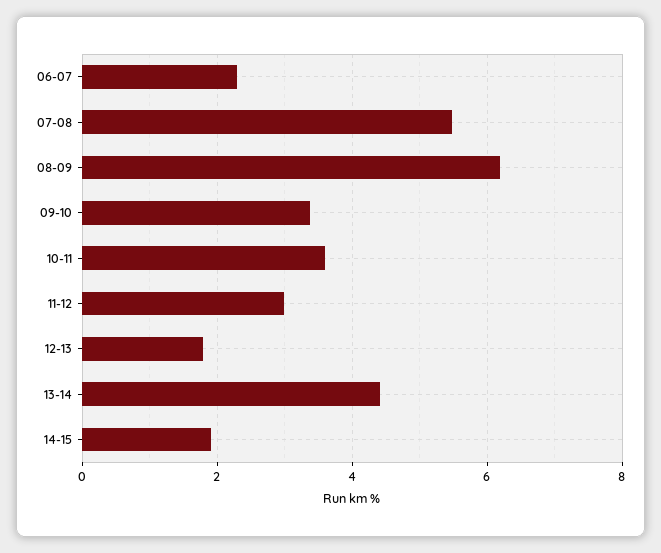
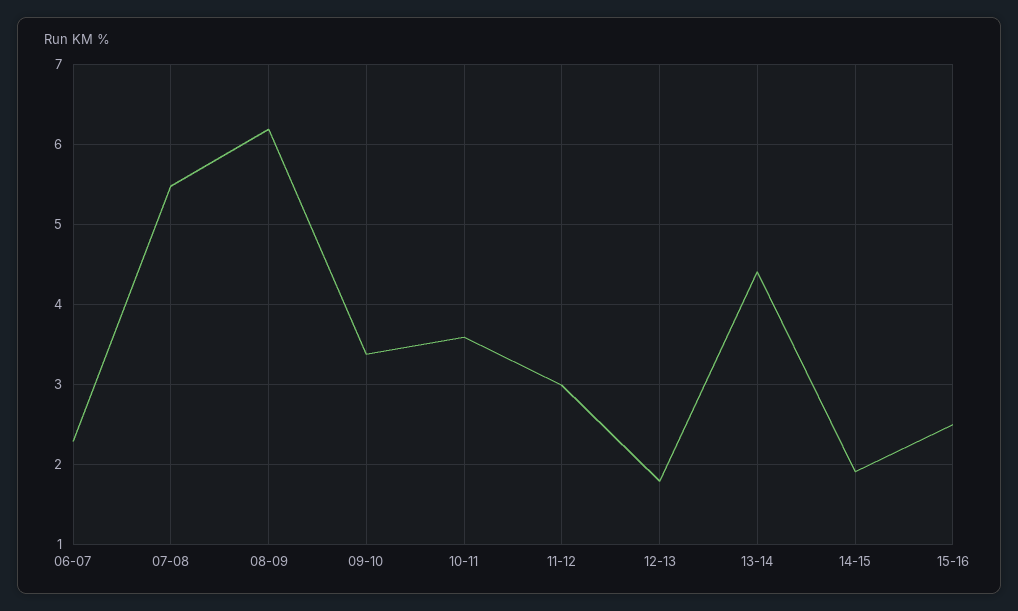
15-16: none -> 2.5

